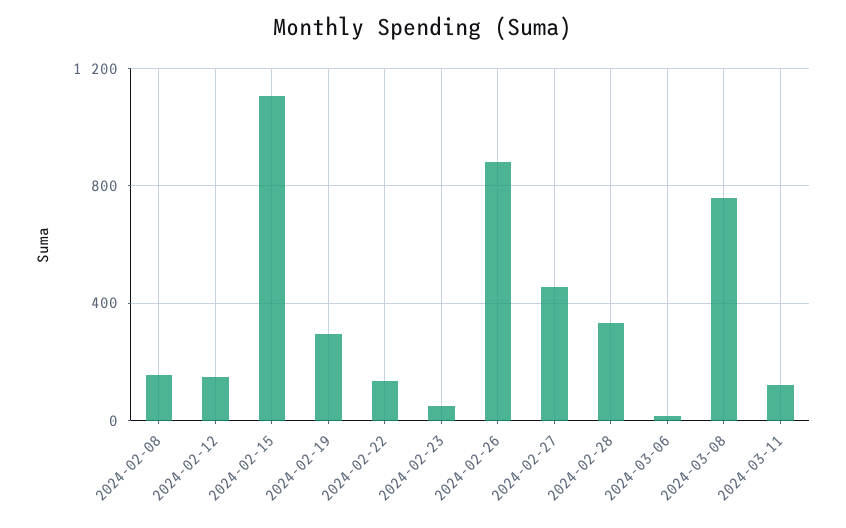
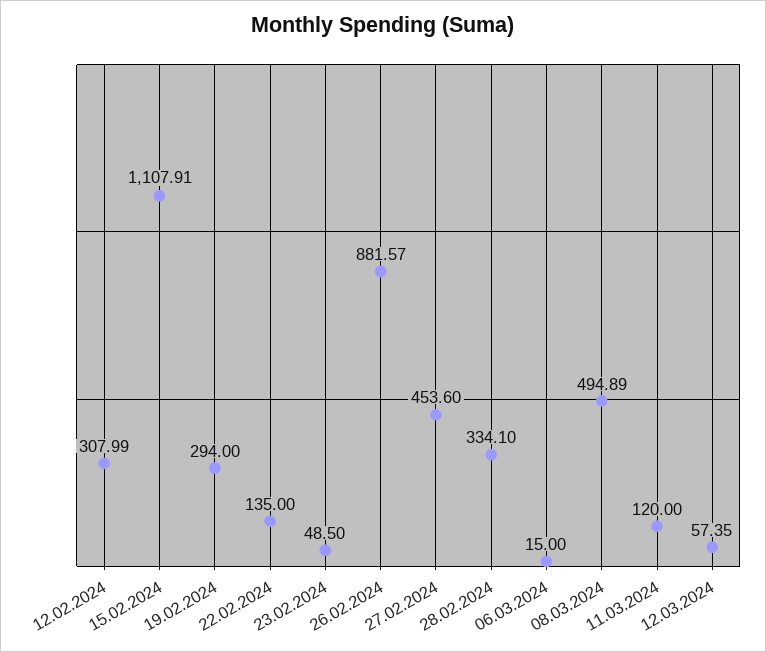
2024-02-08: 150 -> none
2024-02-12: 150 -> 307.99
2024-03-08: 750 -> 494.89
12.03.2024: none -> 57.35

